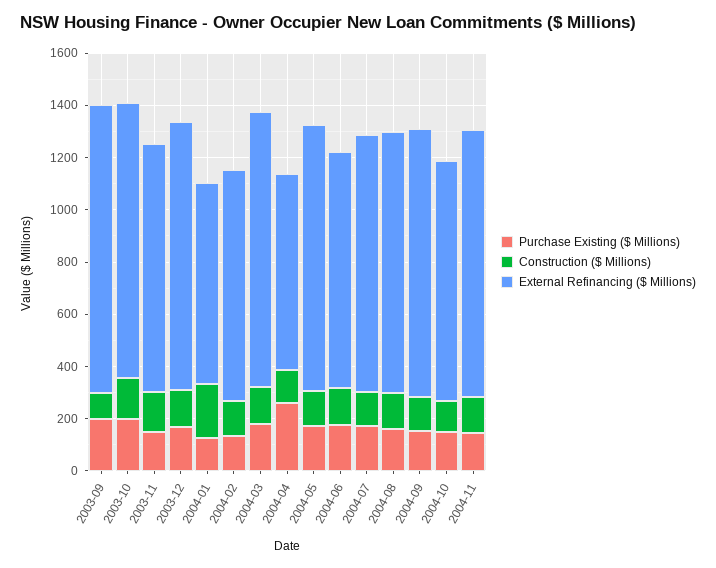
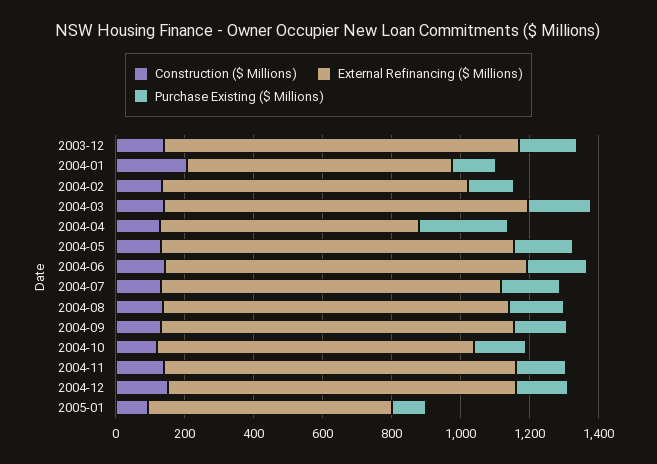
Purchase Existing ($ Millions), 2003-09: 200 -> none
Construction ($ Millions), 2003-09: 100 -> none
External Refinancing ($ Millions), 2003-09: 1100 -> none
Purchase Existing ($ Millions), 2003-10: 200 -> none
Construction ($ Millions), 2003-10: 150 -> none
External Refinancing ($ Millions), 2003-10: 1050 -> none
Purchase Existing ($ Millions), 2003-11: 150 -> none
Construction ($ Millions), 2003-11: 150 -> none
External Refinancing ($ Millions), 2003-11: 950 -> none
External Refinancing ($ Millions), 2004-06: 900 -> 1050
Construction ($ Millions), 2004-12: none -> 150
External Refinancing ($ Millions), 2004-12: none -> 1000
Purchase Existing ($ Millions), 2004-12: none -> 150
Construction ($ Millions), 2005-01: none -> 100
External Refinancing ($ Millions), 2005-01: none -> 700
Purchase Existing ($ Millions), 2005-01: none -> 100

